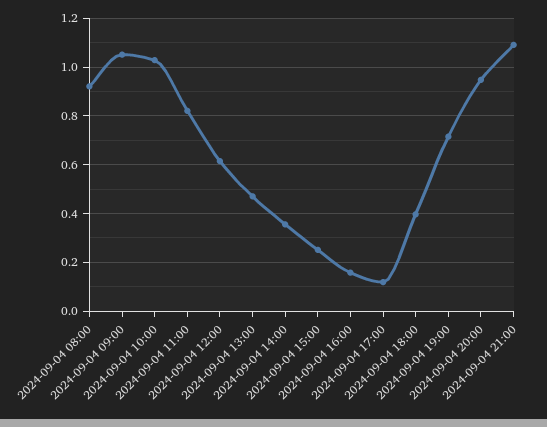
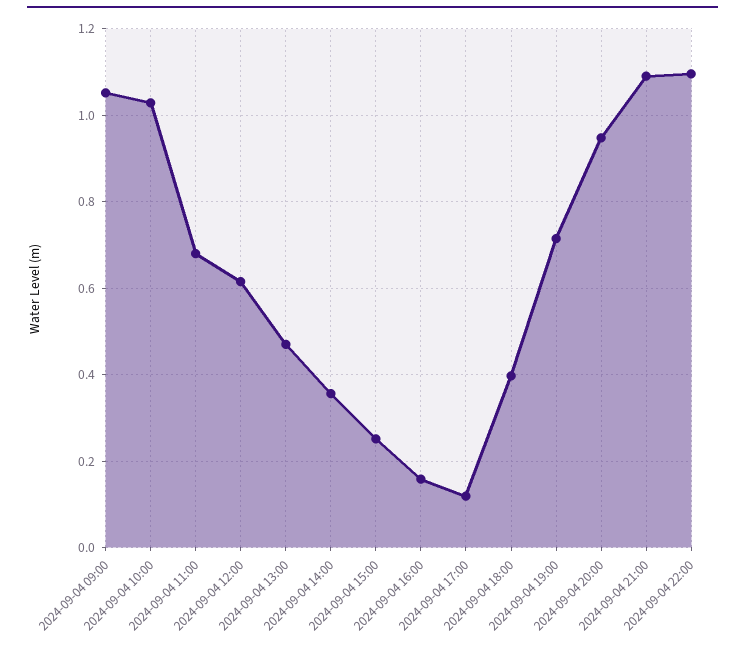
2024-09-04 08:00: 0.925 -> none
2024-09-04 11:00: 0.825 -> 0.68
2024-09-04 22:00: none -> 1.1

